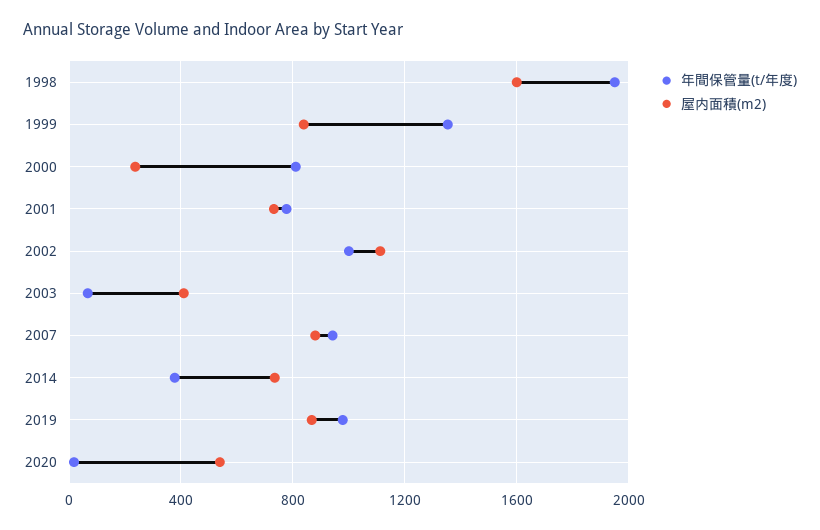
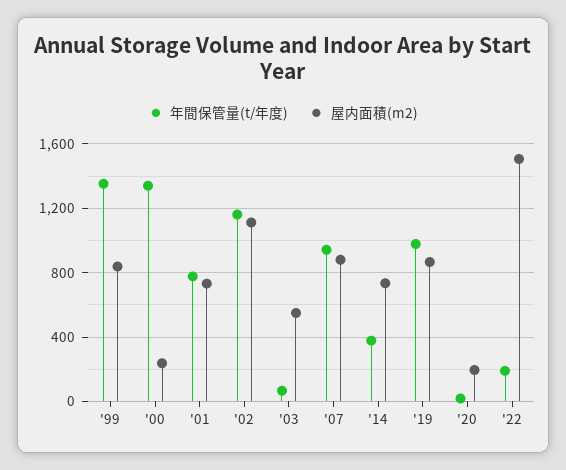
年間保管量(t/年度), 1998: 1950 -> none
屋内面積(m2), 1998: 1600 -> none
年間保管量(t/年度), 2000: 800 -> 1350
年間保管量(t/年度), 2002: 1000 -> 1150
屋内面積(m2), 2003: 400 -> 550
屋内面積(m2), 2020: 550 -> 200
年間保管量(t/年度), '22: none -> 200
屋内面積(m2), '22: none -> 1500

